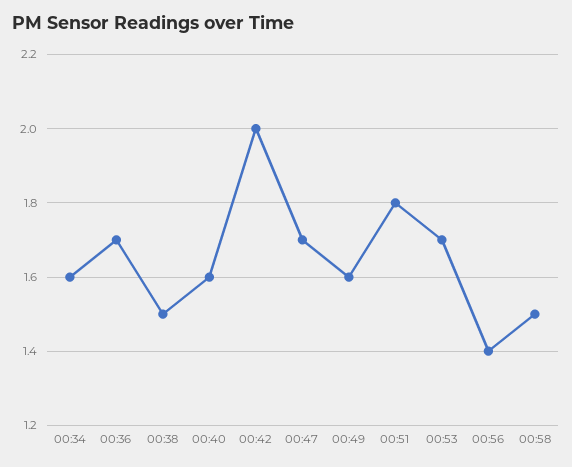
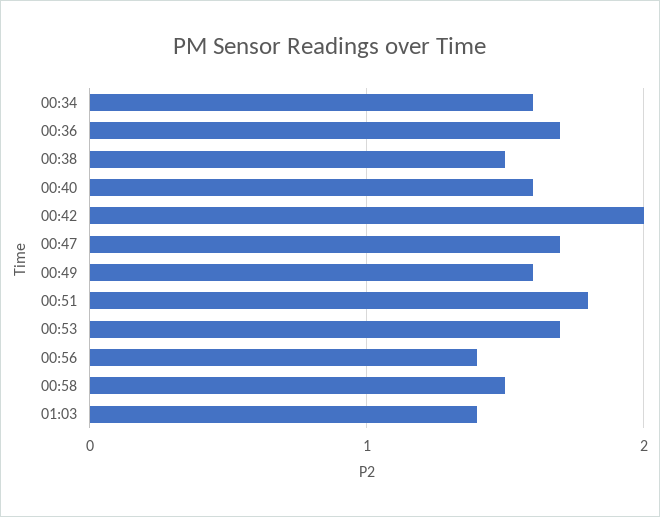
01:03: none -> 1.4

